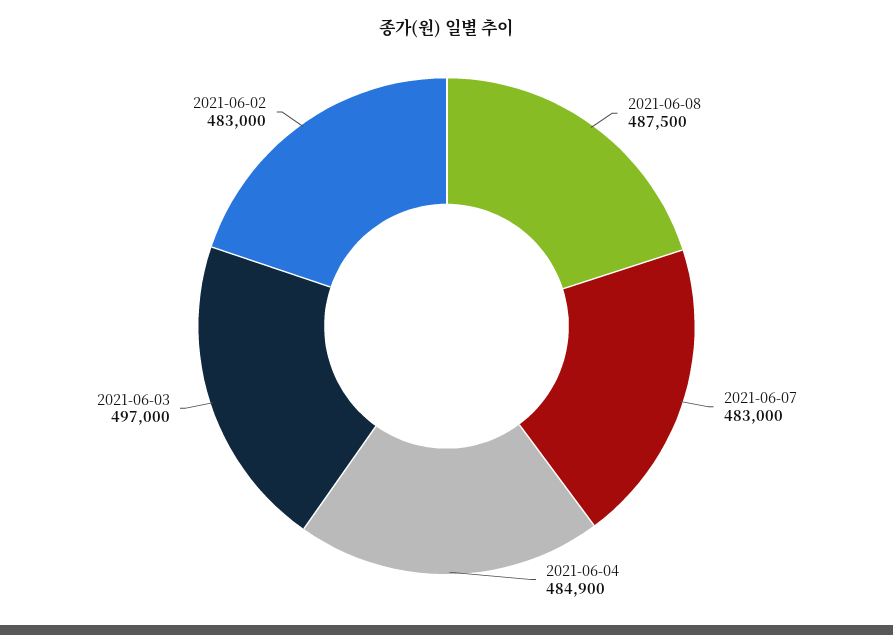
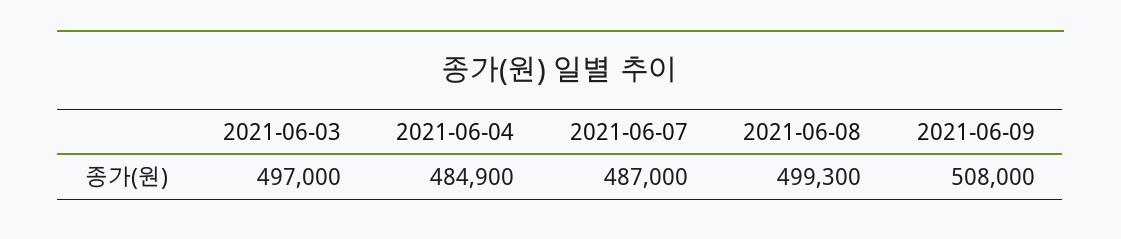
2021-06-08: 487500 -> 499300
2021-06-07: 483000 -> 487000
2021-06-02: 483000 -> none
2021-06-09: none -> 508000

